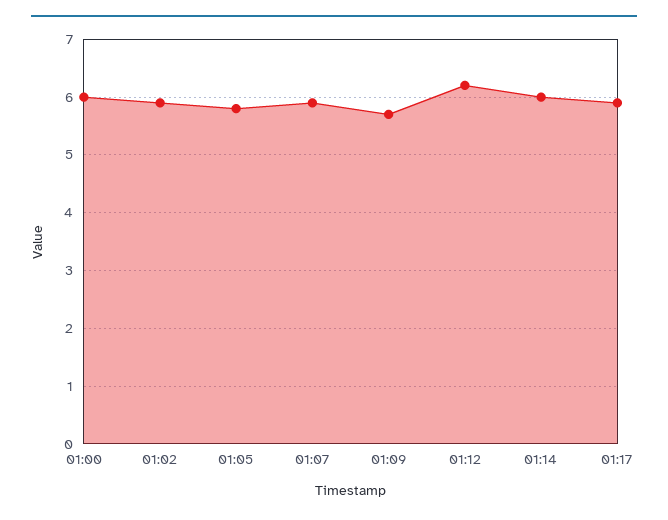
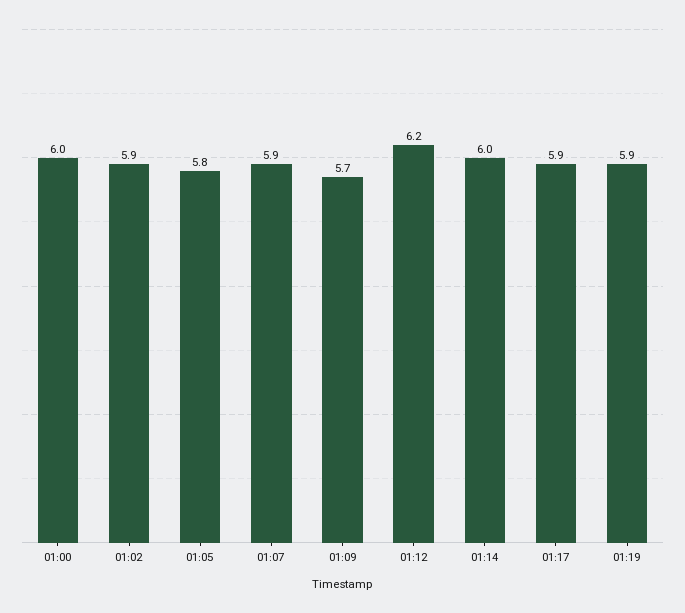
01:19: none -> 5.9

